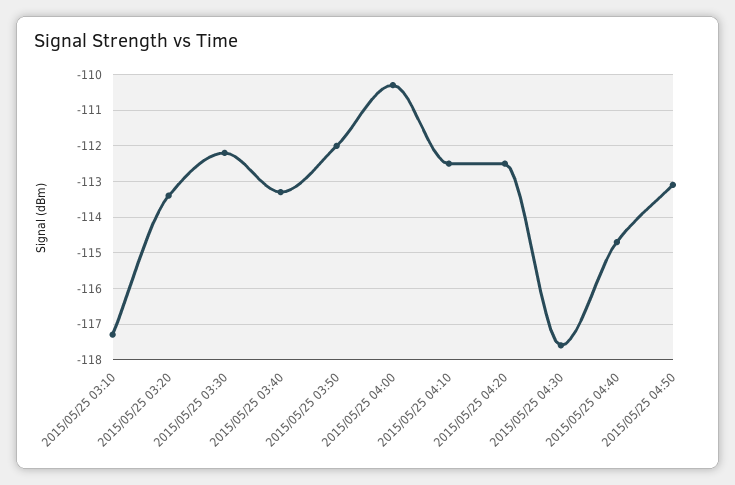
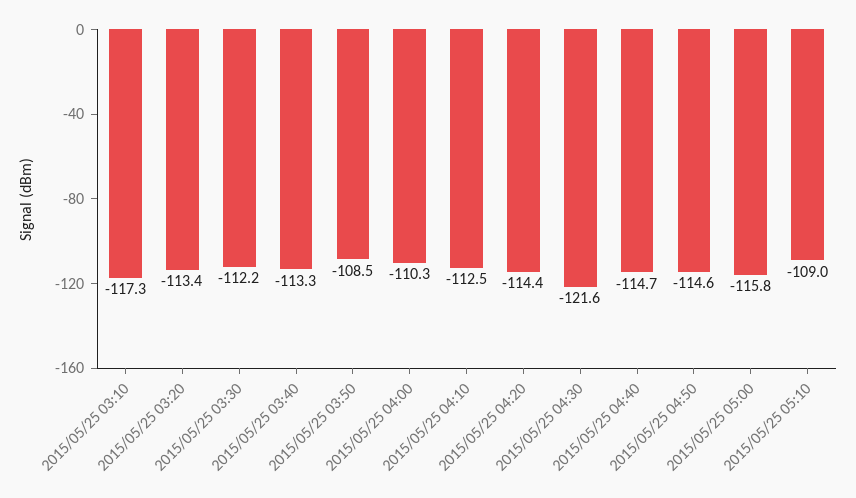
2015/05/25 03:50: -112 -> -108.5
2015/05/25 04:20: -112.5 -> -114.4
2015/05/25 04:30: -117.5 -> -121.6
2015/05/25 04:50: -113 -> -114.6
2015/05/25 05:00: none -> -115.8
2015/05/25 05:10: none -> -109

